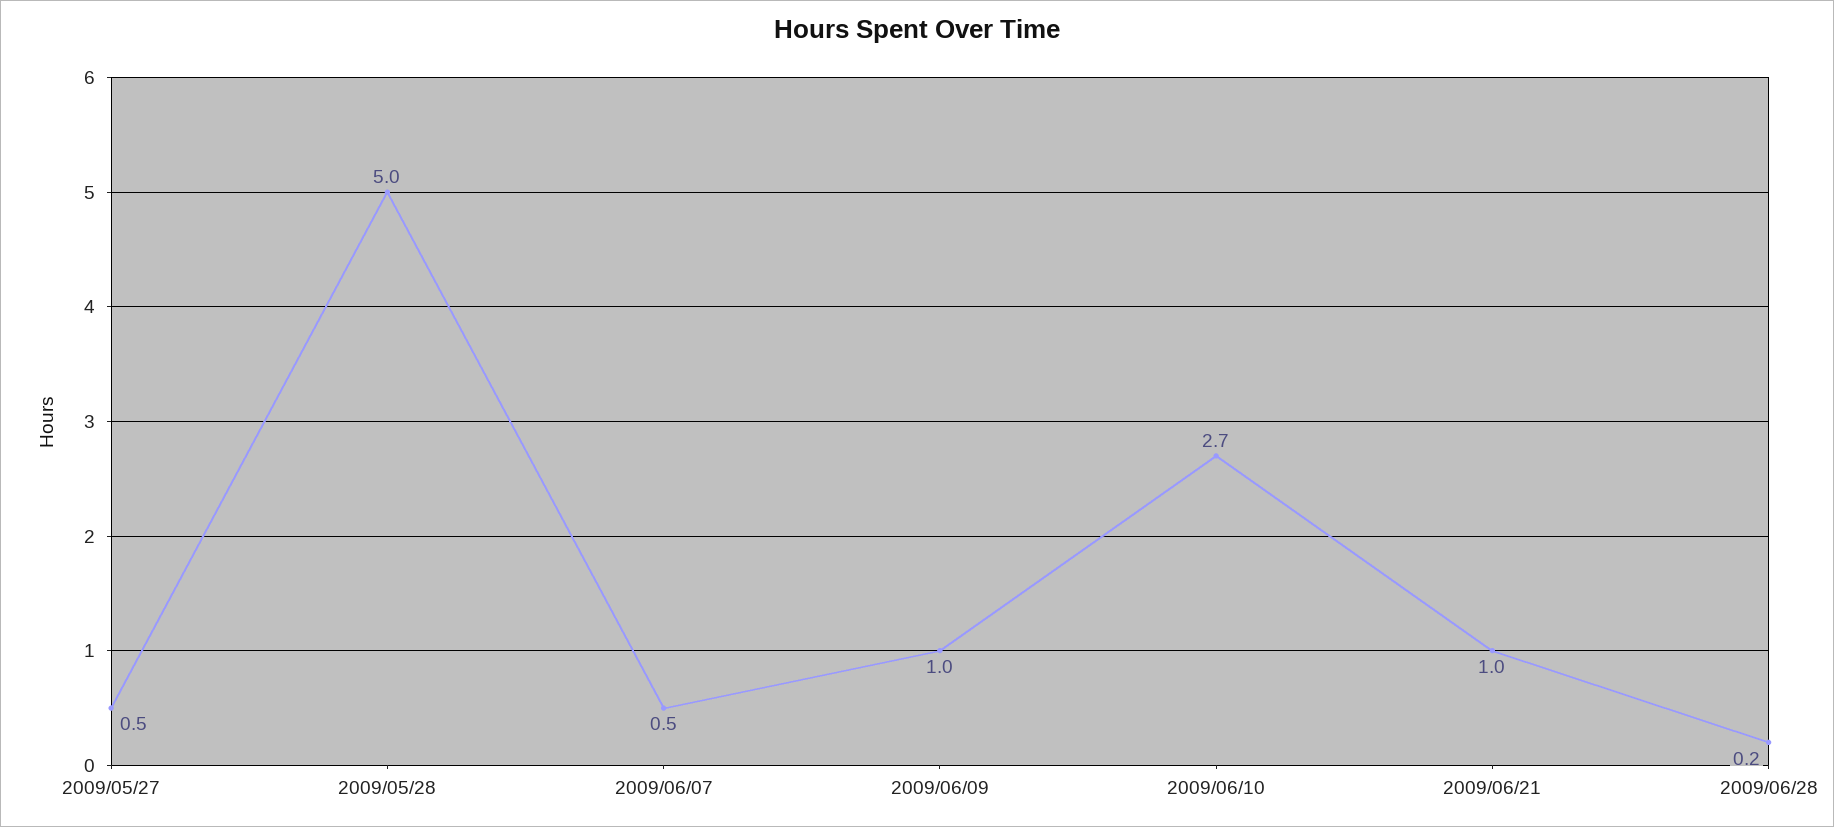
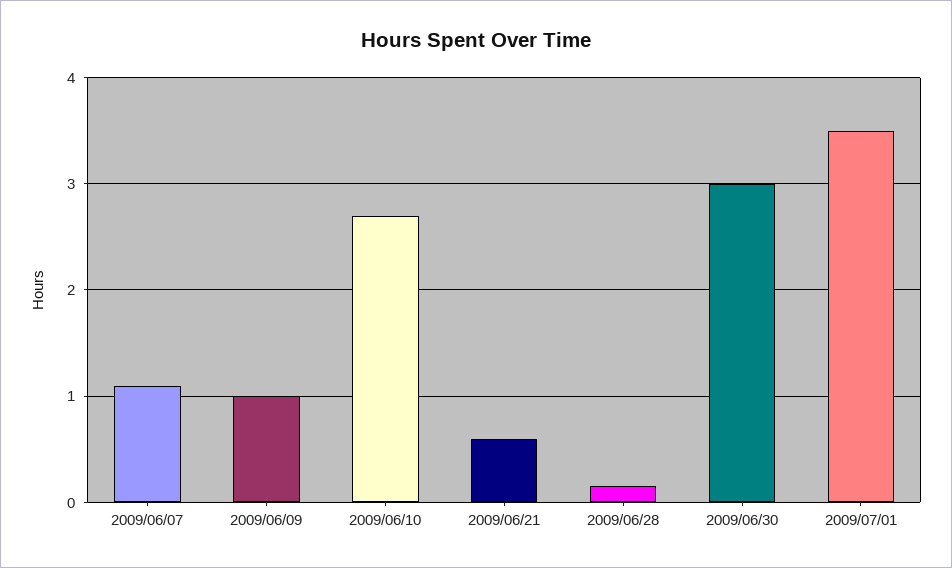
2009/05/27: 0.5 -> none
2009/05/28: 5 -> none
2009/06/07: 0.5 -> 1.1
2009/06/21: 1 -> 0.6
2009/06/30: none -> 3
2009/07/01: none -> 3.5

